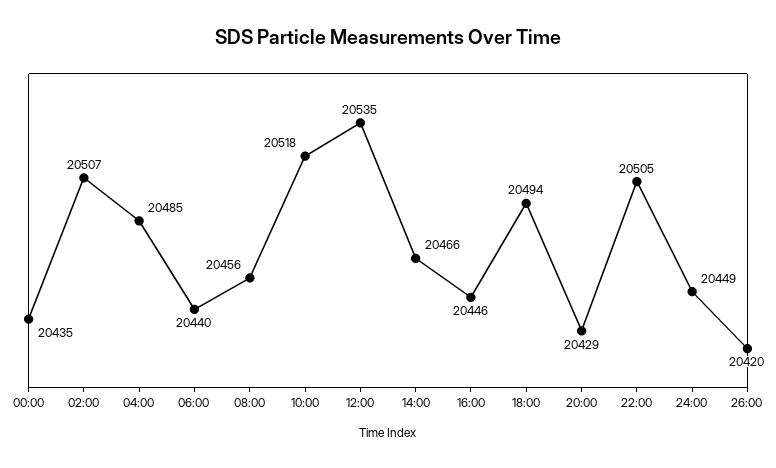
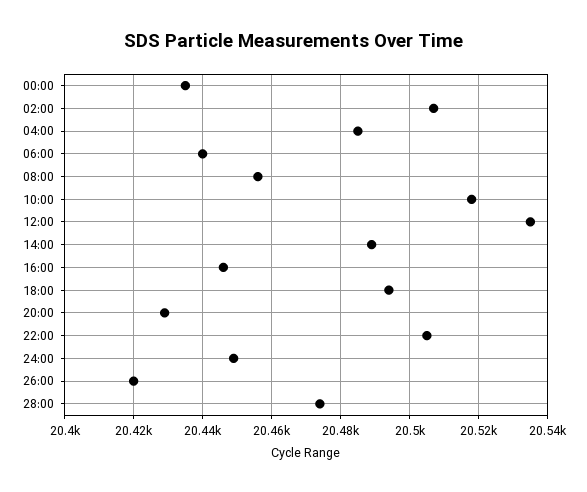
14:00: 20466 -> 20490
28:00: none -> 20475

